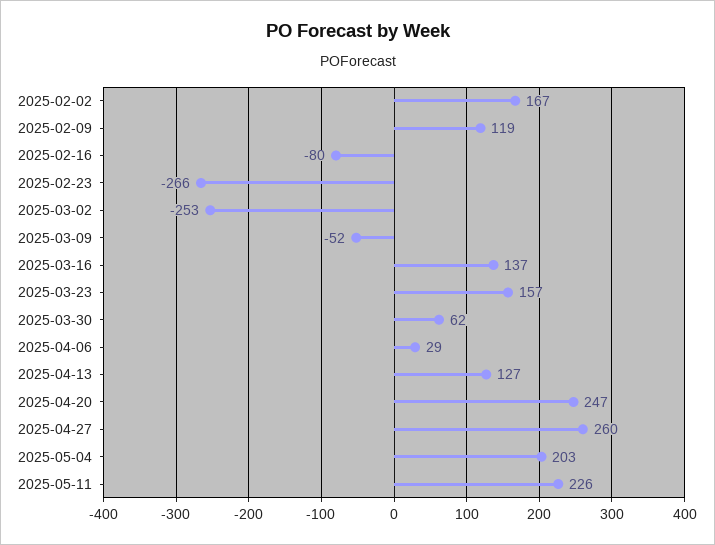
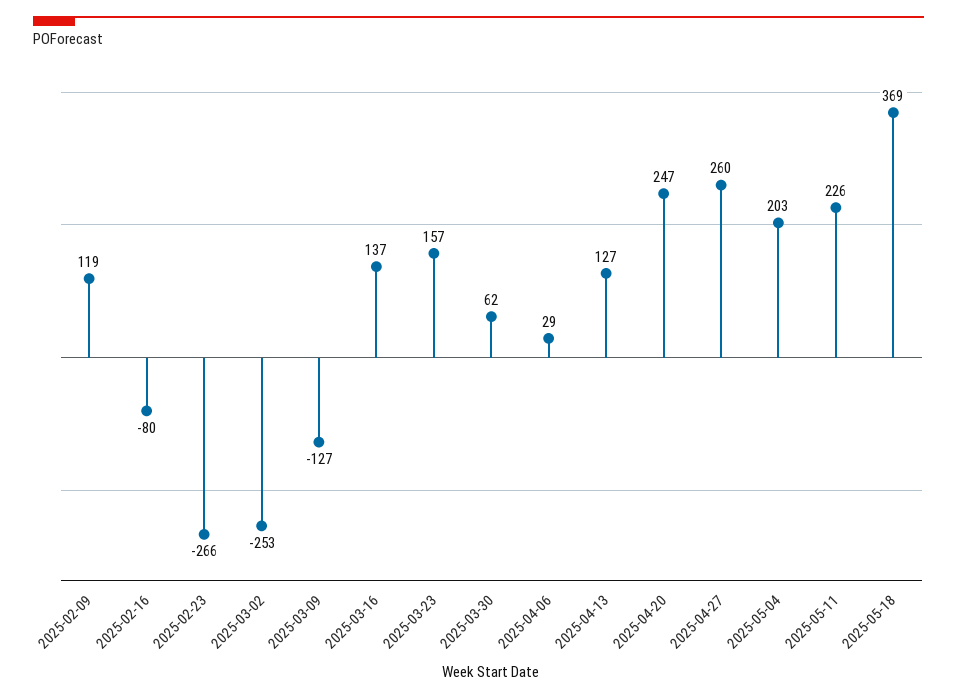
2025-02-02: 167 -> none
2025-03-09: -52 -> -127
2025-05-18: none -> 369

